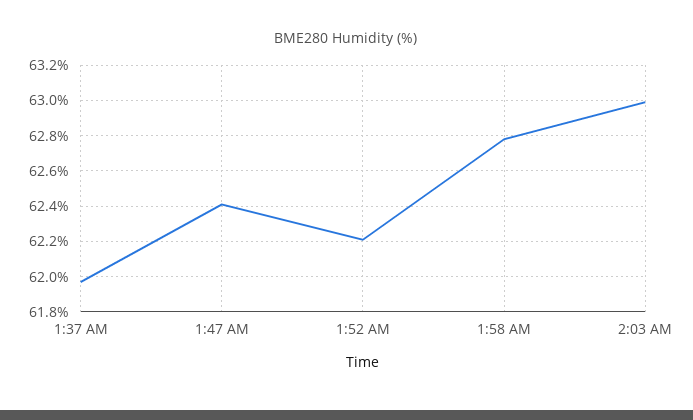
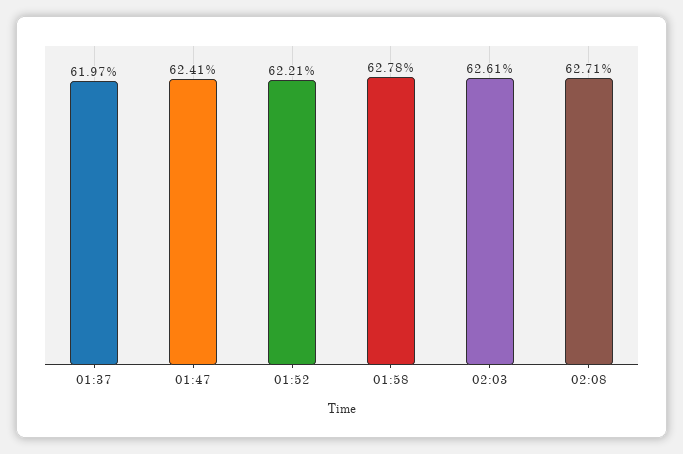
2:03 AM: 63 -> 62.61
02:08: none -> 62.71

